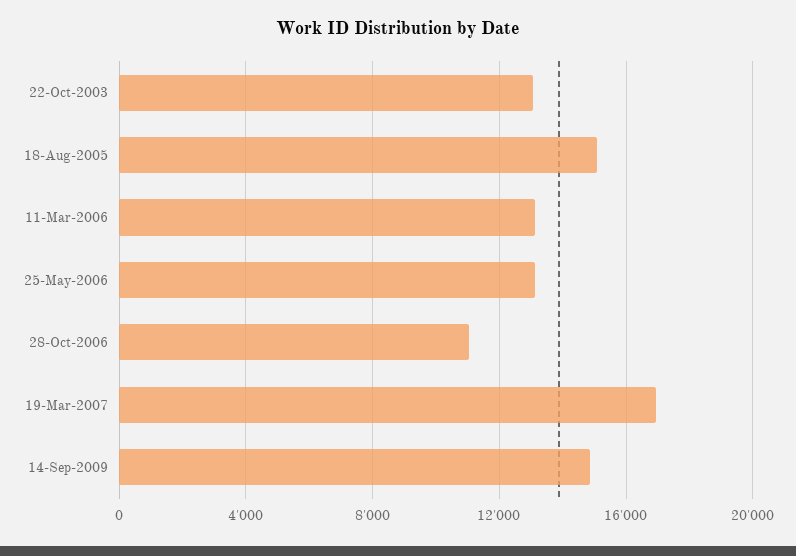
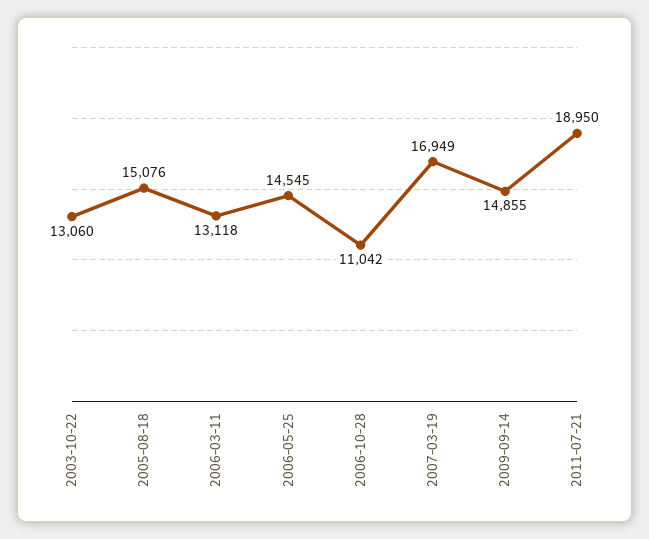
25-May-2006: 13000 -> 14545
2011-07-21: none -> 18950

